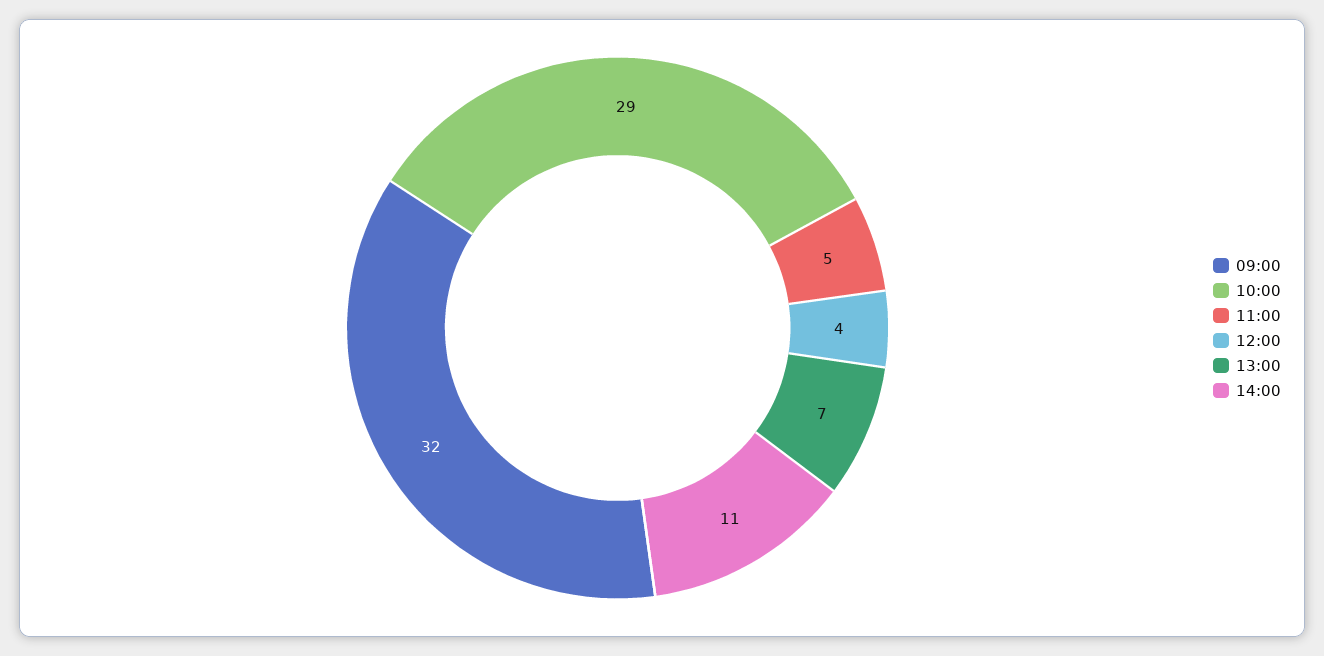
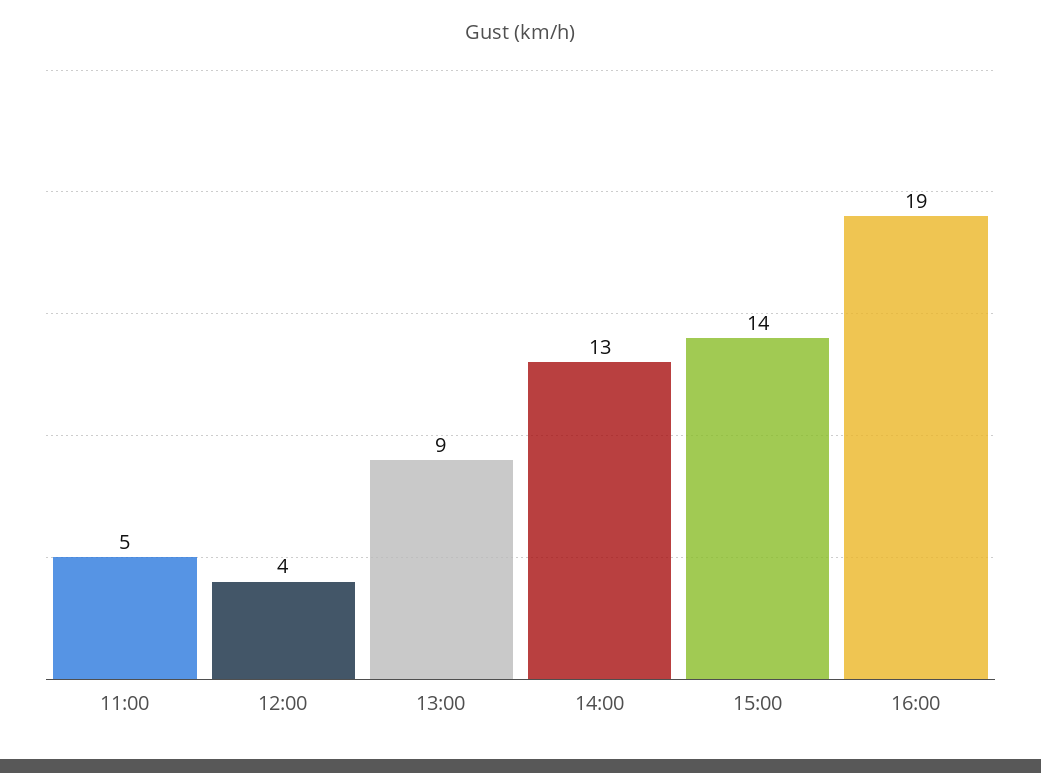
09:00: 32 -> none
10:00: 29 -> none
13:00: 7 -> 9
14:00: 11 -> 13
15:00: none -> 14
16:00: none -> 19

